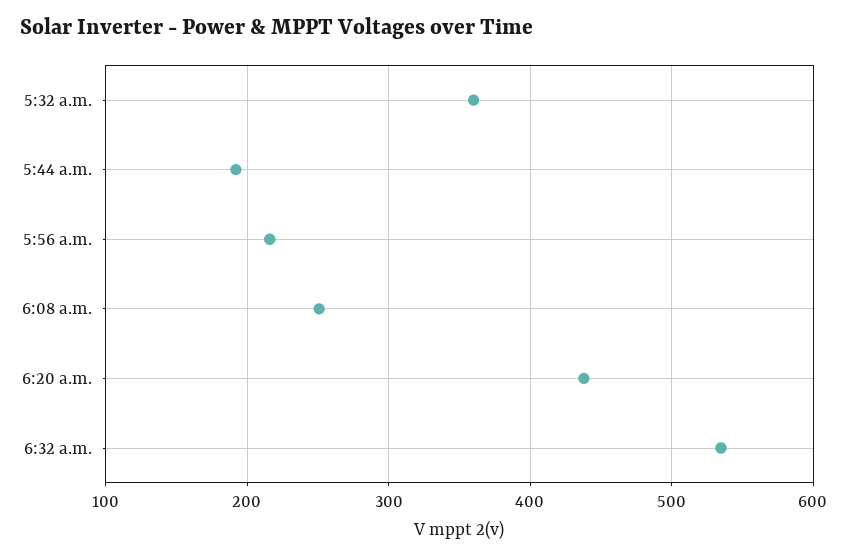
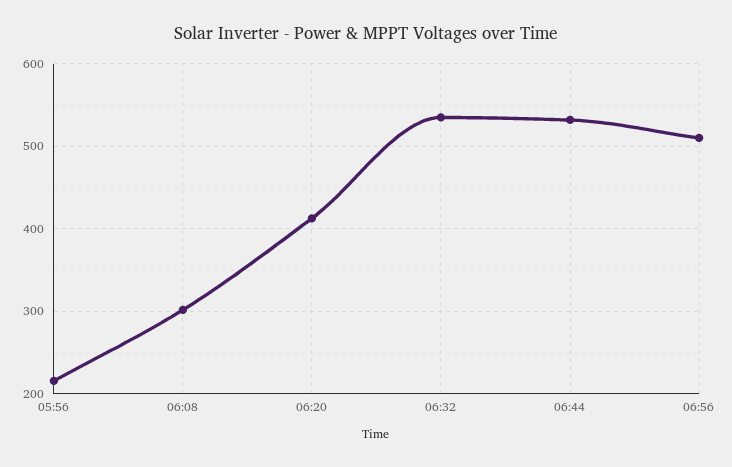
5:32 a.m.: 360 -> none
5:44 a.m.: 190 -> none
6:08 a.m.: 250 -> 300
6:20 a.m.: 440 -> 410
06:44: none -> 530
06:56: none -> 510

